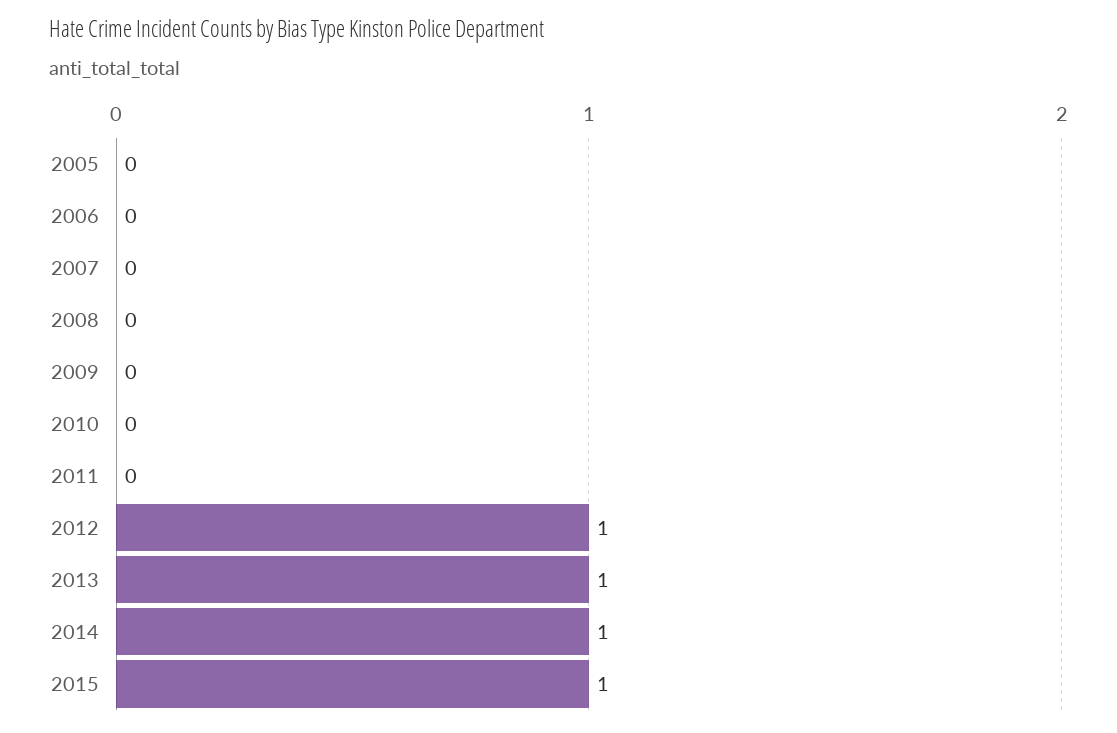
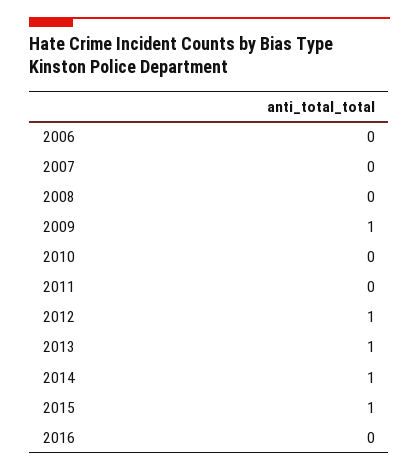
2005: 0 -> none
2009: 0 -> 1
2016: none -> 0

